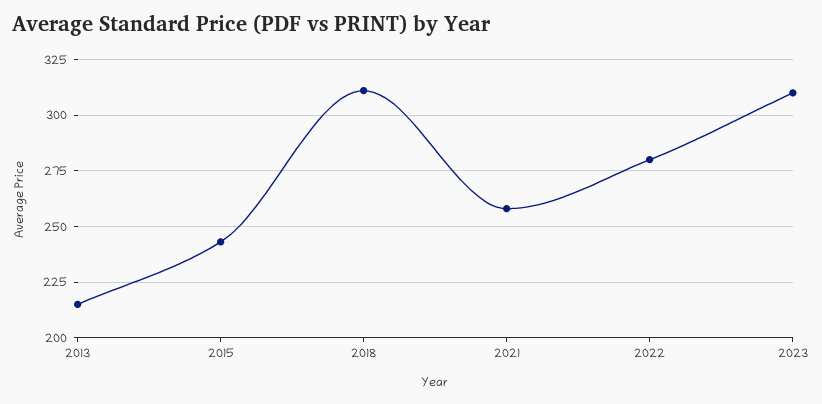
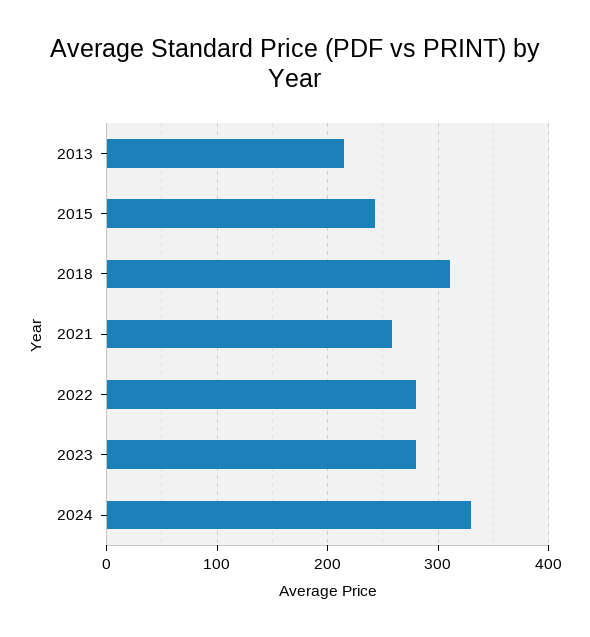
2023: 310 -> 280
2024: none -> 330

